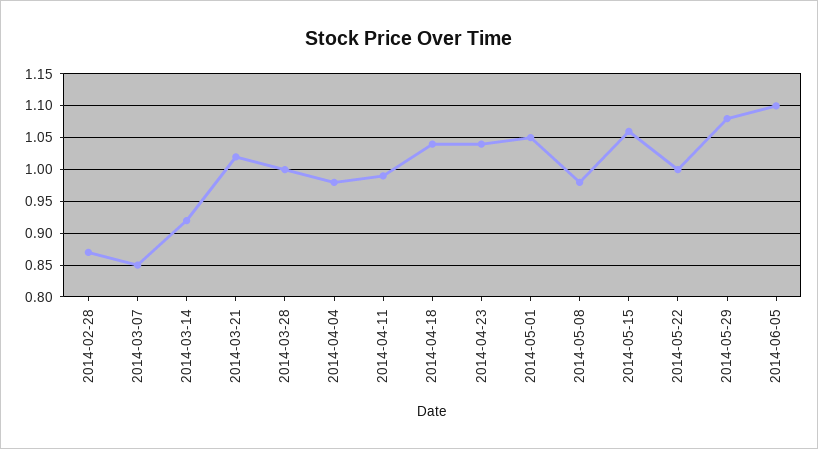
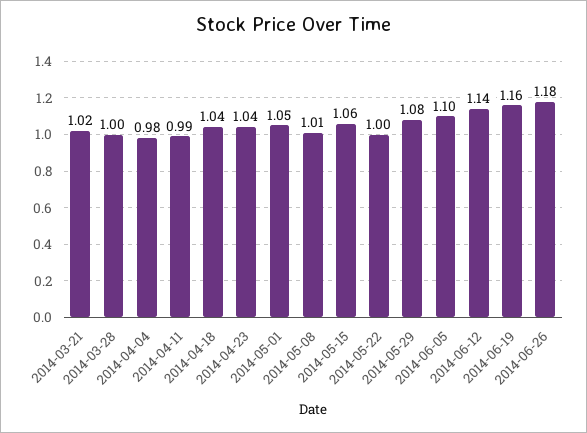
2014-02-28: 0.87 -> none
2014-03-07: 0.85 -> none
2014-03-14: 0.92 -> none
2014-05-08: 0.98 -> 1.01
2014-06-12: none -> 1.14
2014-06-19: none -> 1.16
2014-06-26: none -> 1.18

